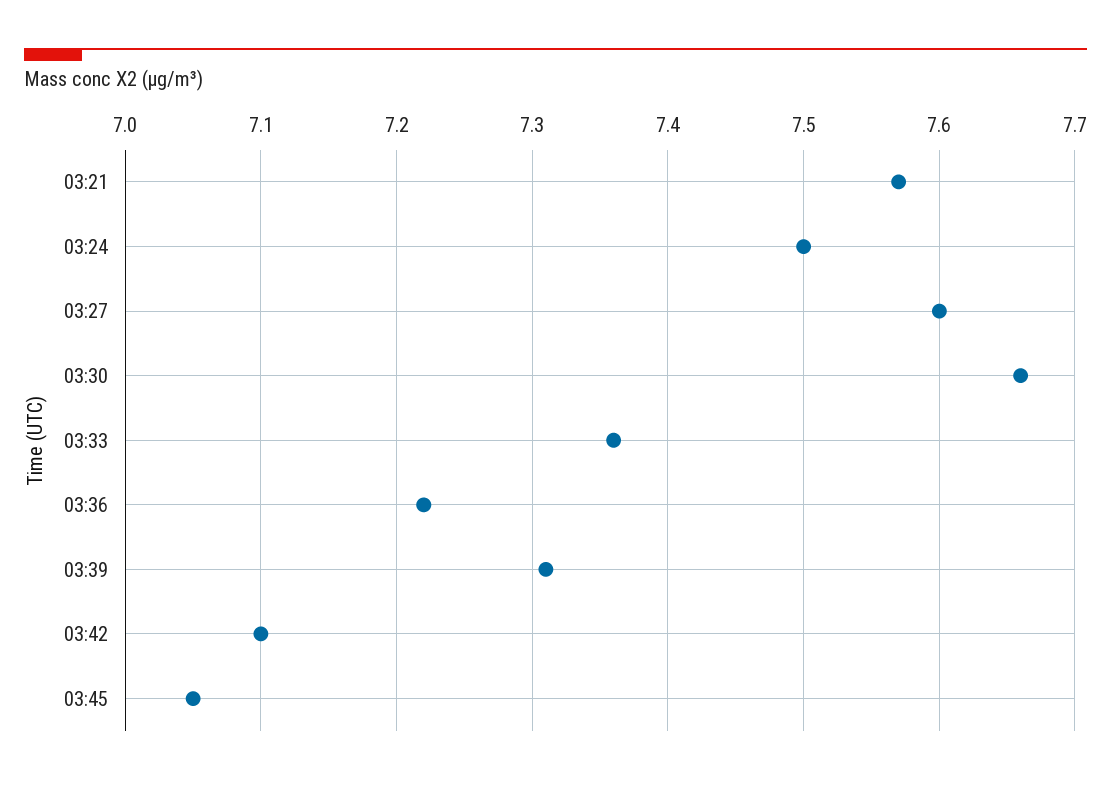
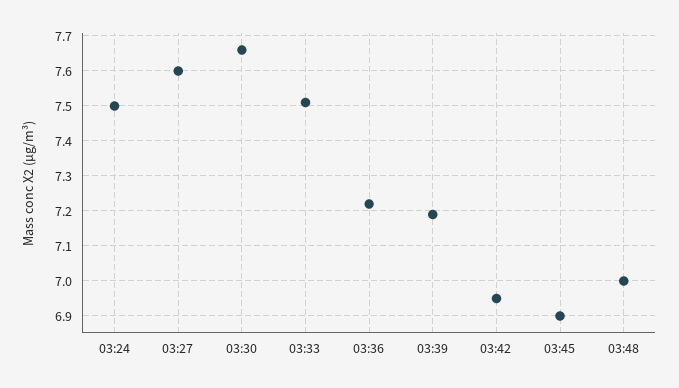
03:21: 7.57 -> none
03:33: 7.36 -> 7.5
03:39: 7.31 -> 7.2
03:42: 7.1 -> 6.95
03:45: 7.05 -> 6.9
03:48: none -> 7

